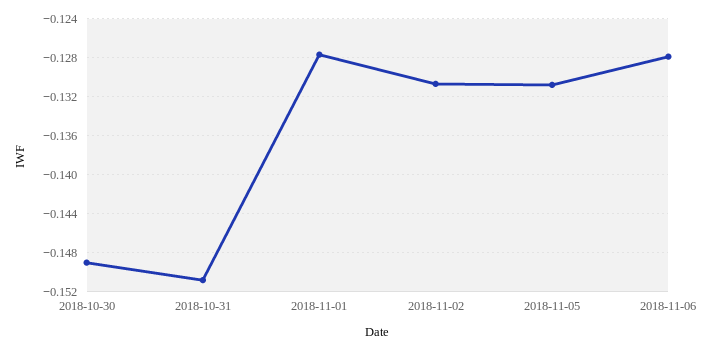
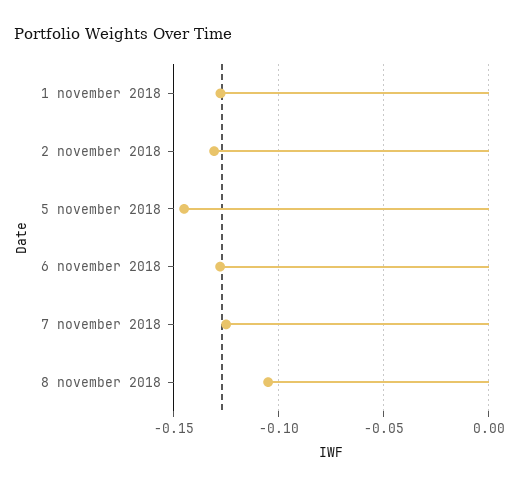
2018-10-30: -0.149 -> none
2018-10-31: -0.151 -> none
2018-11-05: -0.131 -> -0.145
7 november 2018: none -> -0.125
8 november 2018: none -> -0.105

